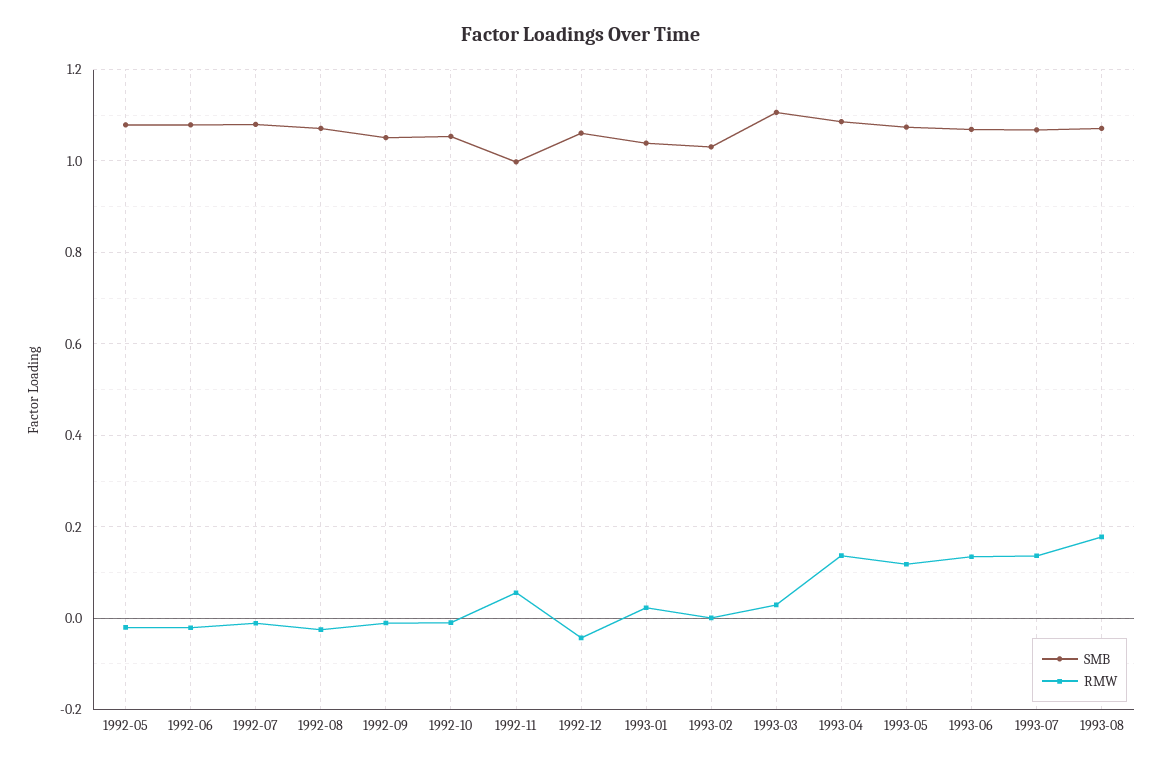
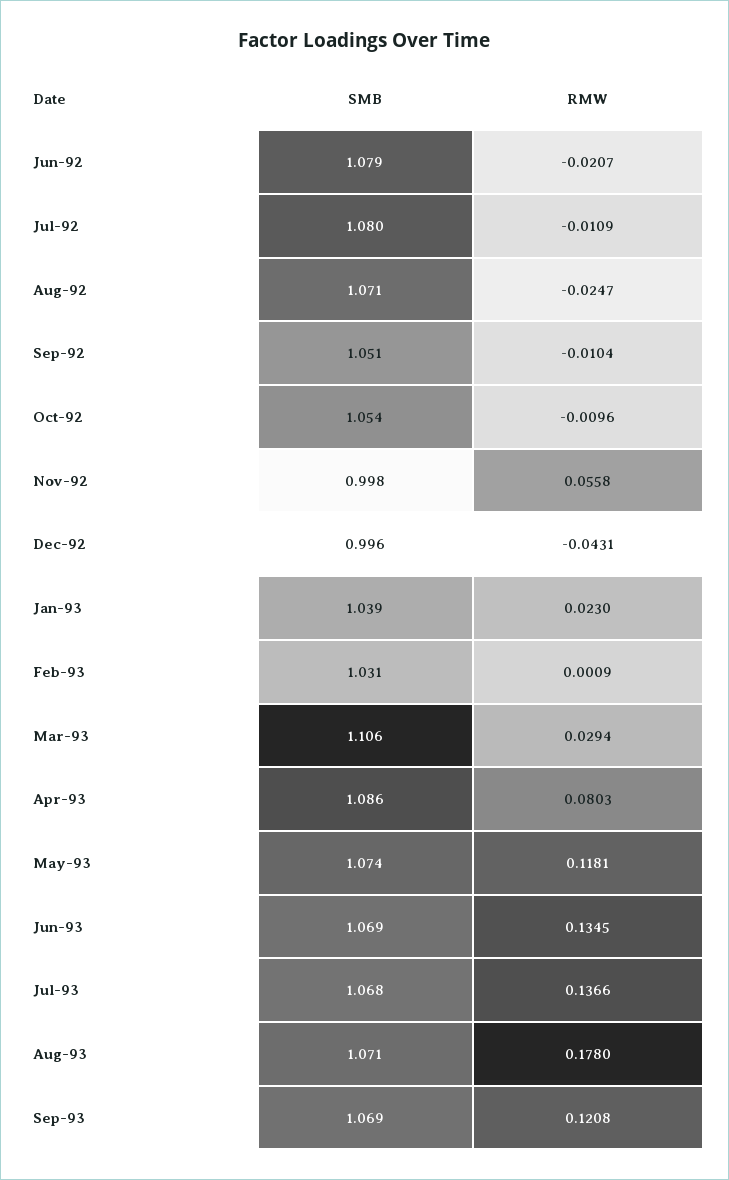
SMB, 1992-05: 1.08 -> none
RMW, 1992-05: -0.02 -> none
SMB, 1992-12: 1.06 -> 0.996
RMW, 1993-04: 0.14 -> 0.0803
SMB, Sep-93: none -> 1.069
RMW, Sep-93: none -> 0.1208

